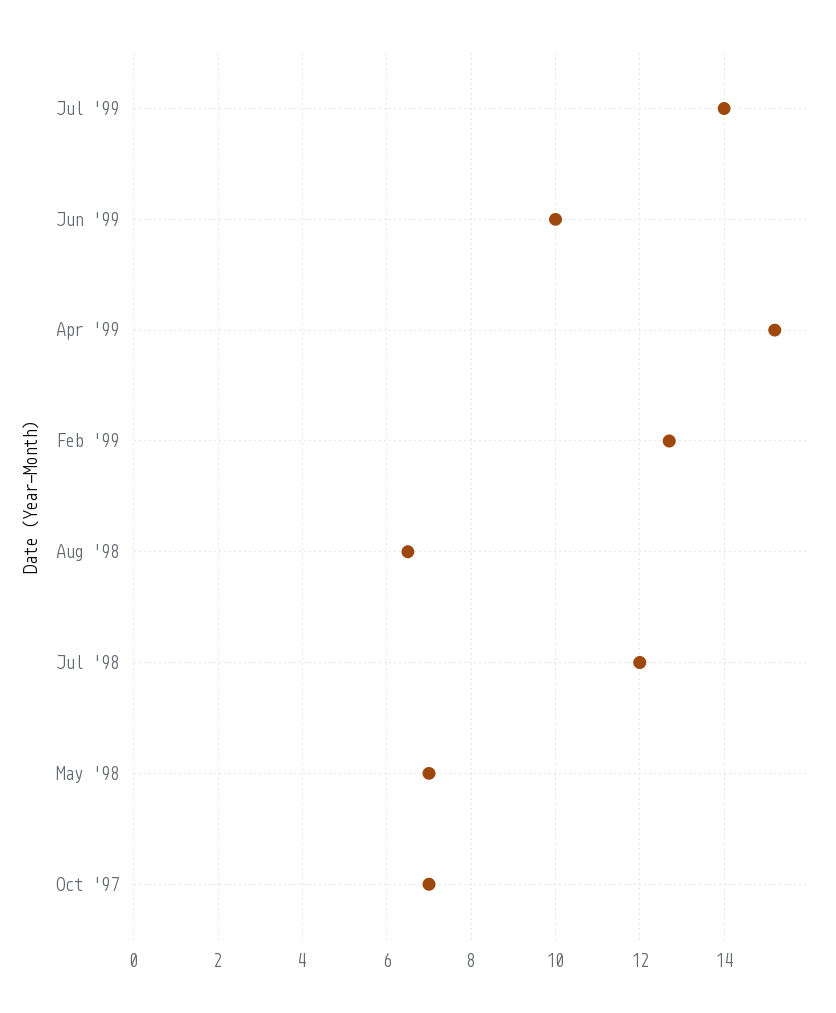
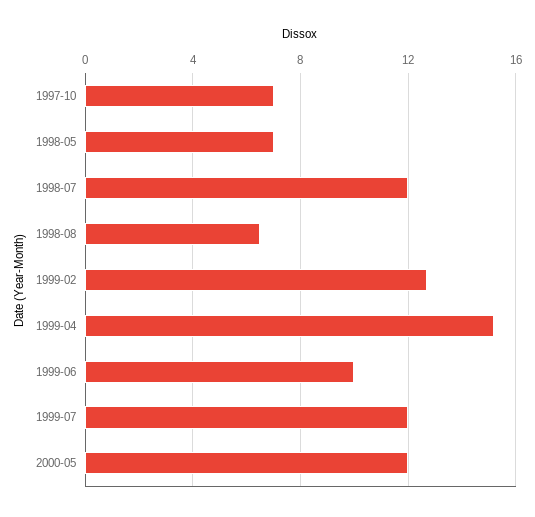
Jul '99: 14 -> 12
2000-05: none -> 12

